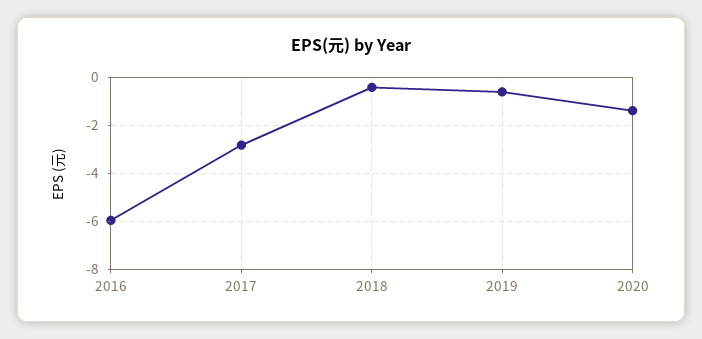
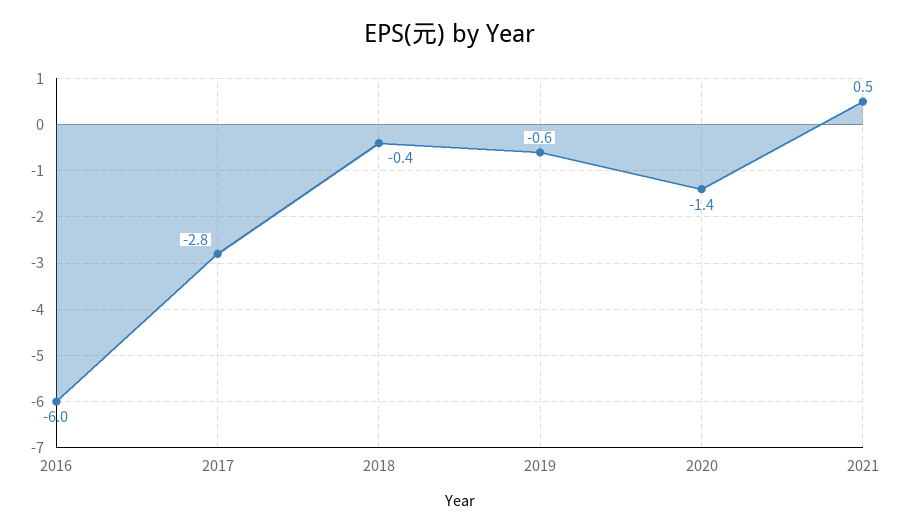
2021: none -> 0.5

